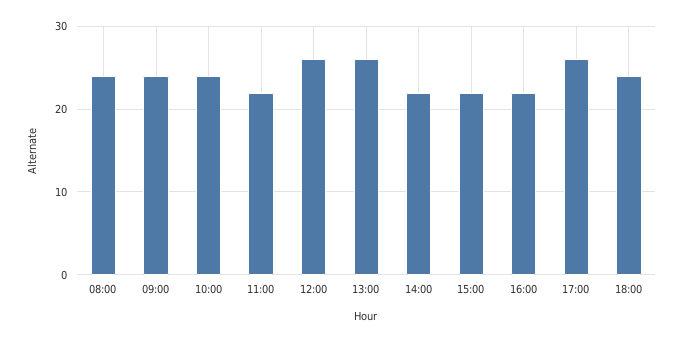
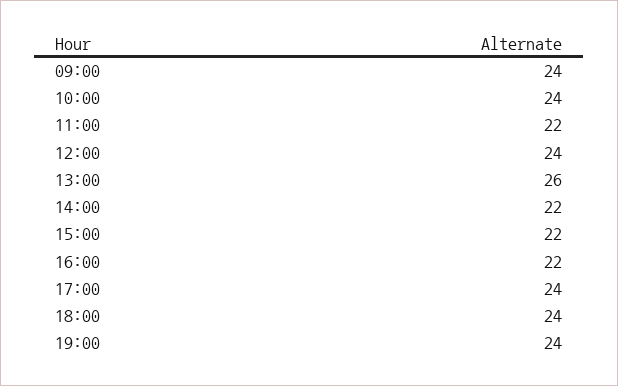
08:00: 24 -> none
12:00: 26 -> 24
17:00: 26 -> 24
19:00: none -> 24

